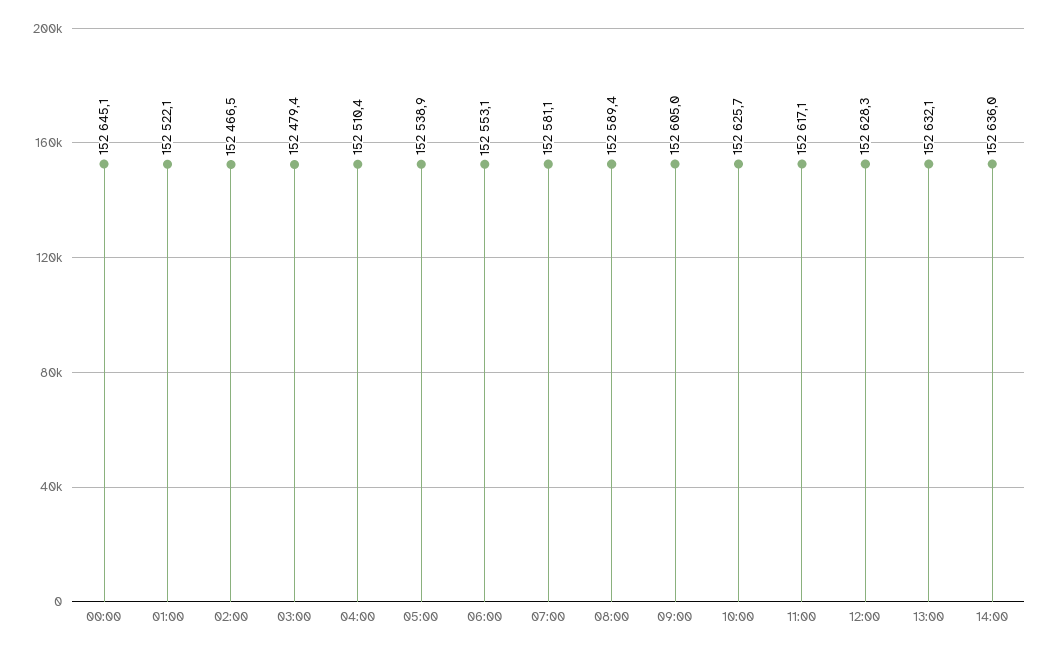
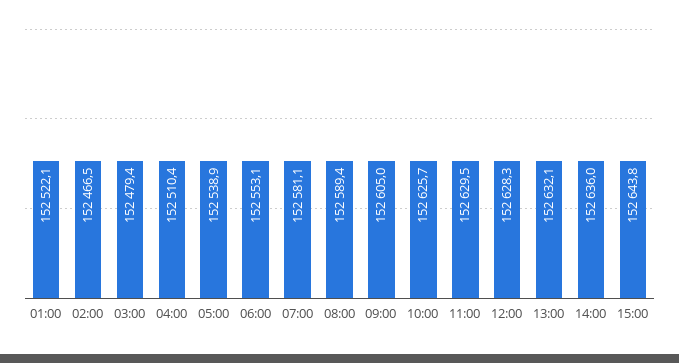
00:00: 152645.1 -> none
11:00: 152617.1 -> 152629.5
15:00: none -> 152643.8

